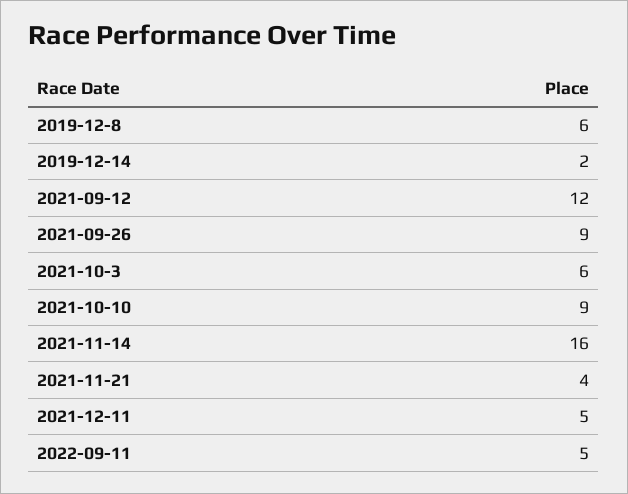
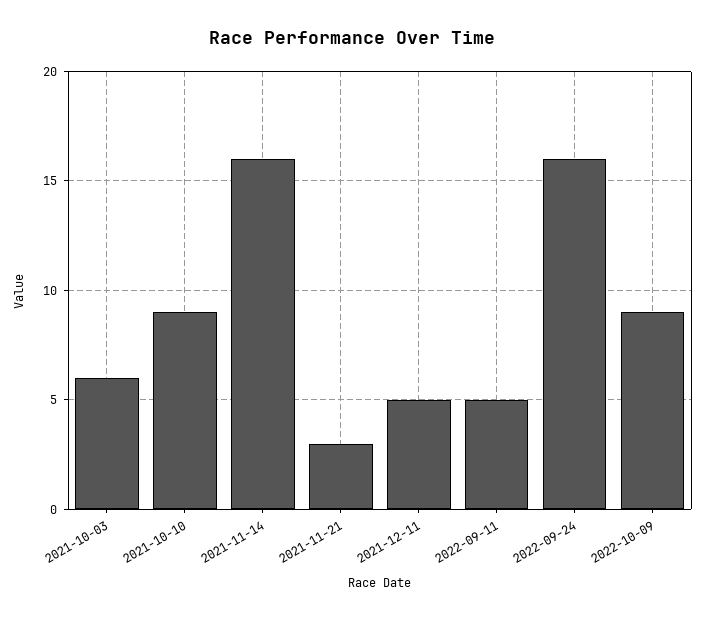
2019-12-8: 6 -> none
2019-12-14: 2 -> none
2021-09-12: 12 -> none
2021-09-26: 9 -> none
2021-11-21: 4 -> 3
2022-09-24: none -> 16
2022-10-09: none -> 9

